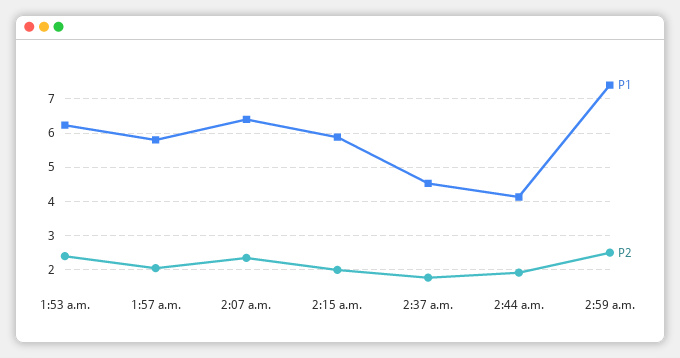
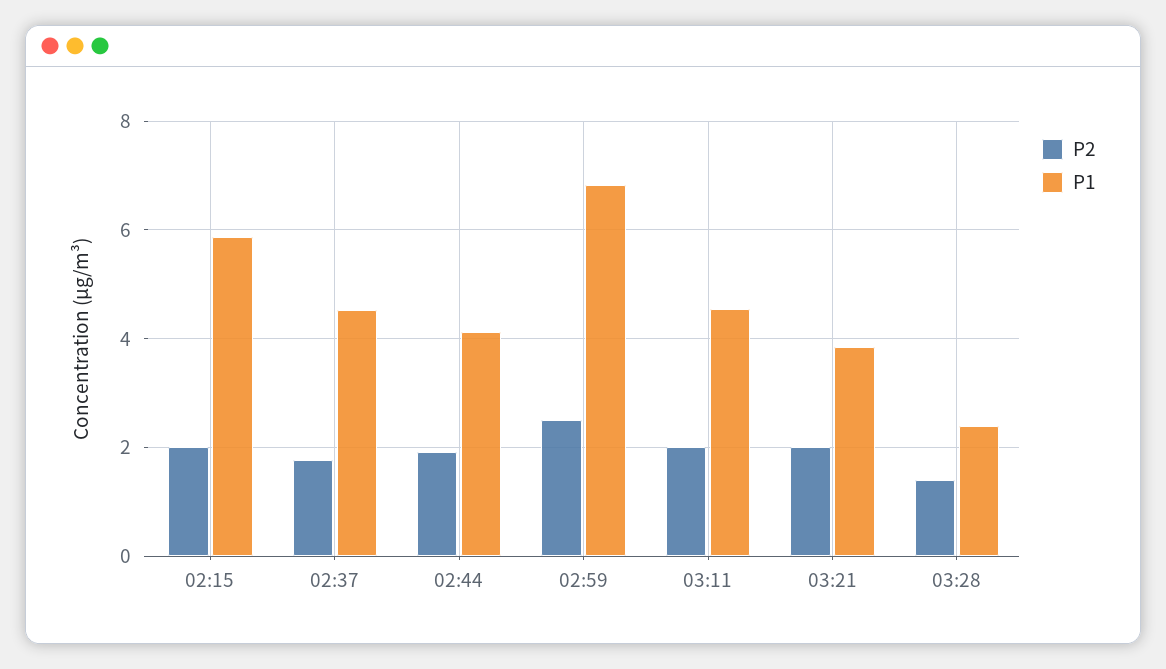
P1, 1:53 a.m.: 6.2 -> none
P2, 1:53 a.m.: 2.4 -> none
P1, 1:57 a.m.: 5.8 -> none
P2, 1:57 a.m.: 2 -> none
P1, 2:07 a.m.: 6.4 -> none
P2, 2:07 a.m.: 2.4 -> none
P1, 2:59 a.m.: 7.4 -> 6.8
P2, 03:11: none -> 2
P1, 03:11: none -> 4.6
P2, 03:21: none -> 2
P1, 03:21: none -> 3.8
P2, 03:28: none -> 1.4
P1, 03:28: none -> 2.4

